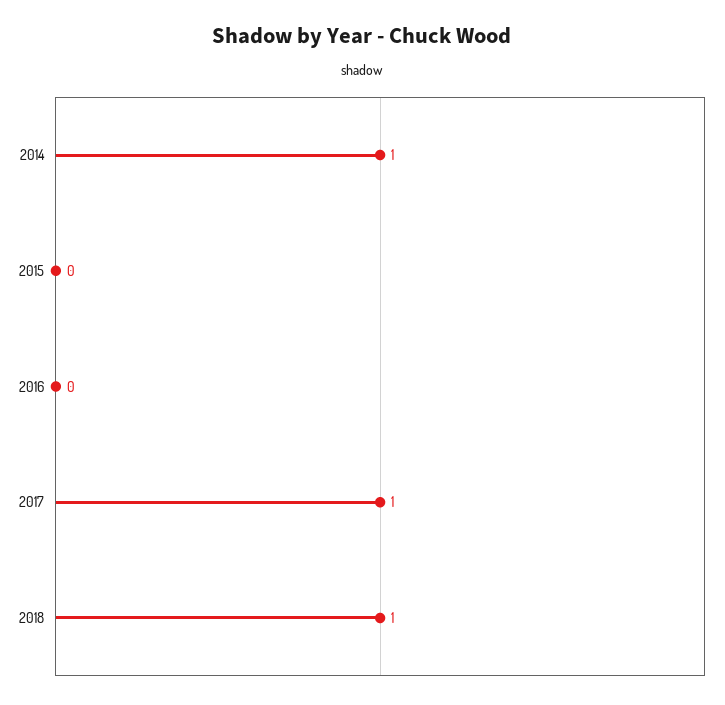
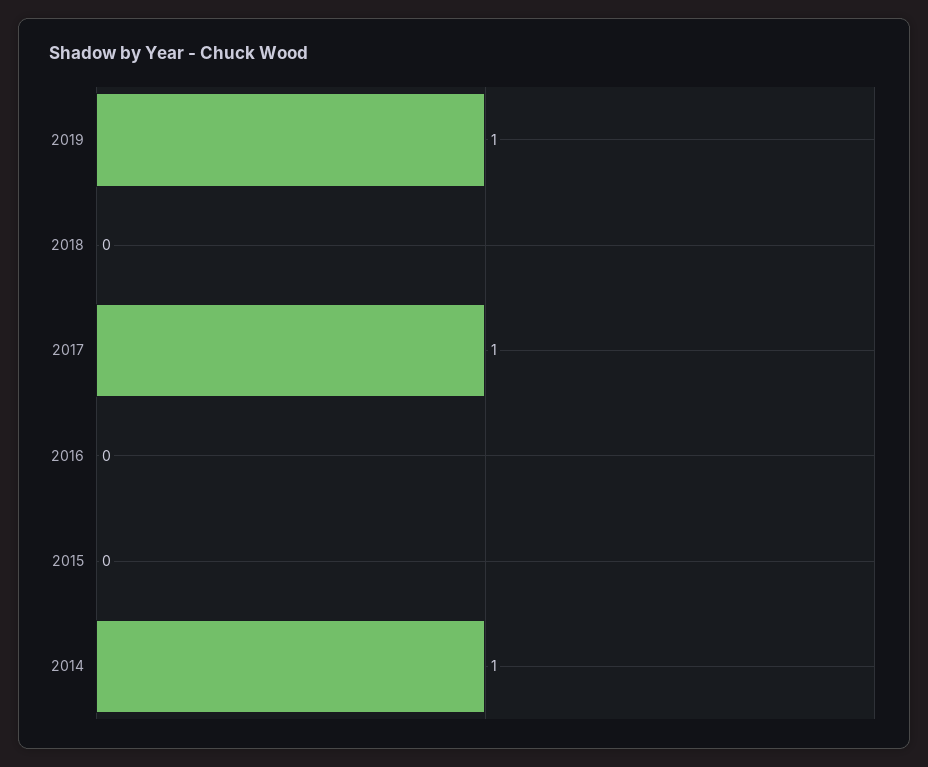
2018: 1 -> 0
2019: none -> 1

